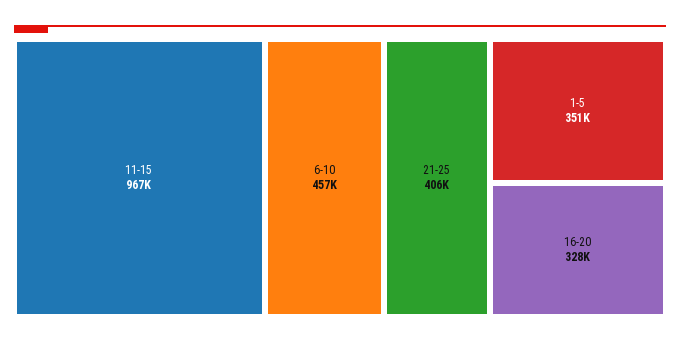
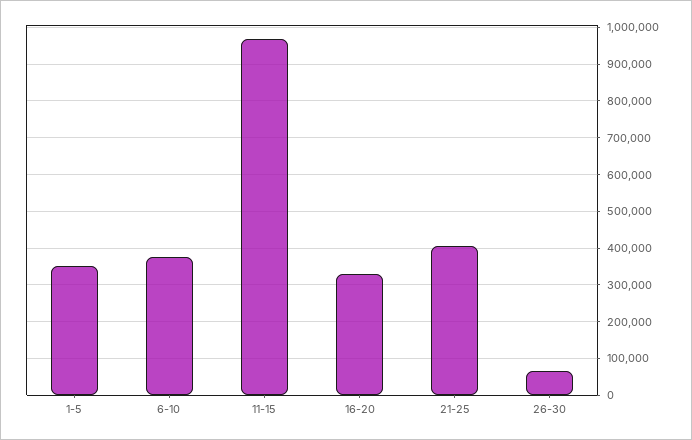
6-10: 457000 -> 380000
26-30: none -> 60000

